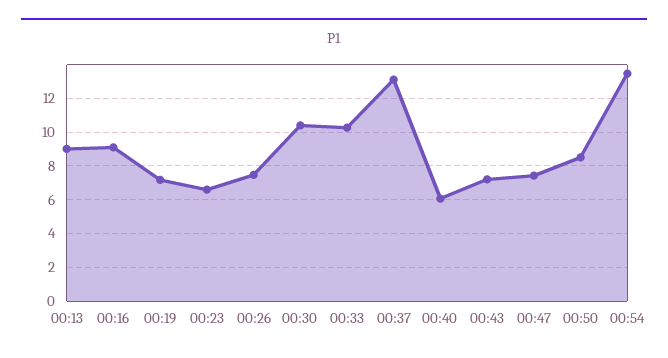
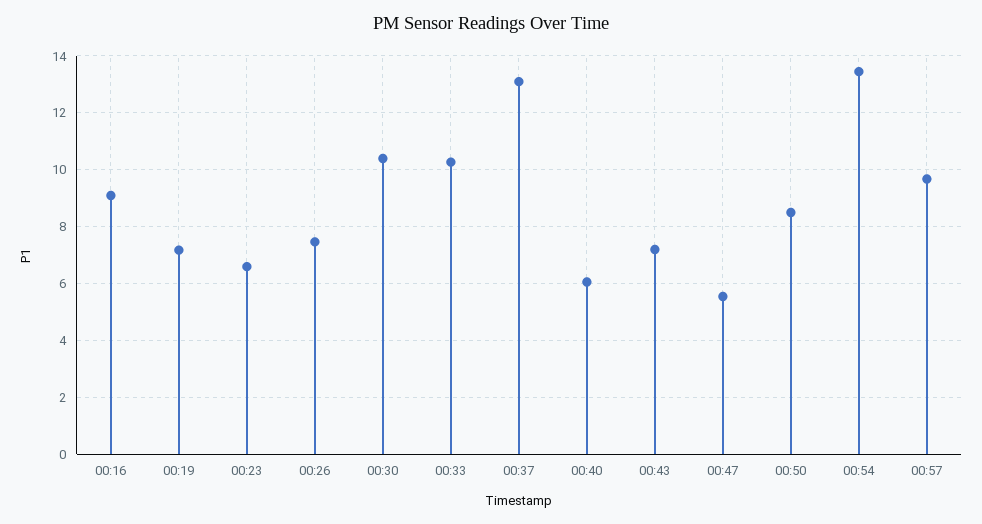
00:13: 9 -> none
00:47: 7.5 -> 5.5
00:57: none -> 9.75

